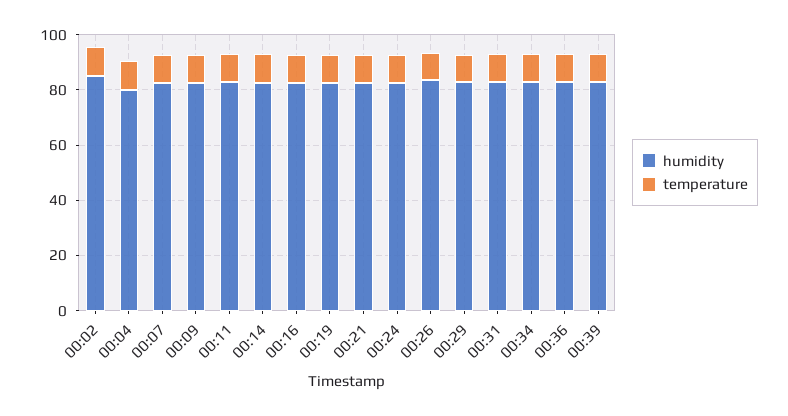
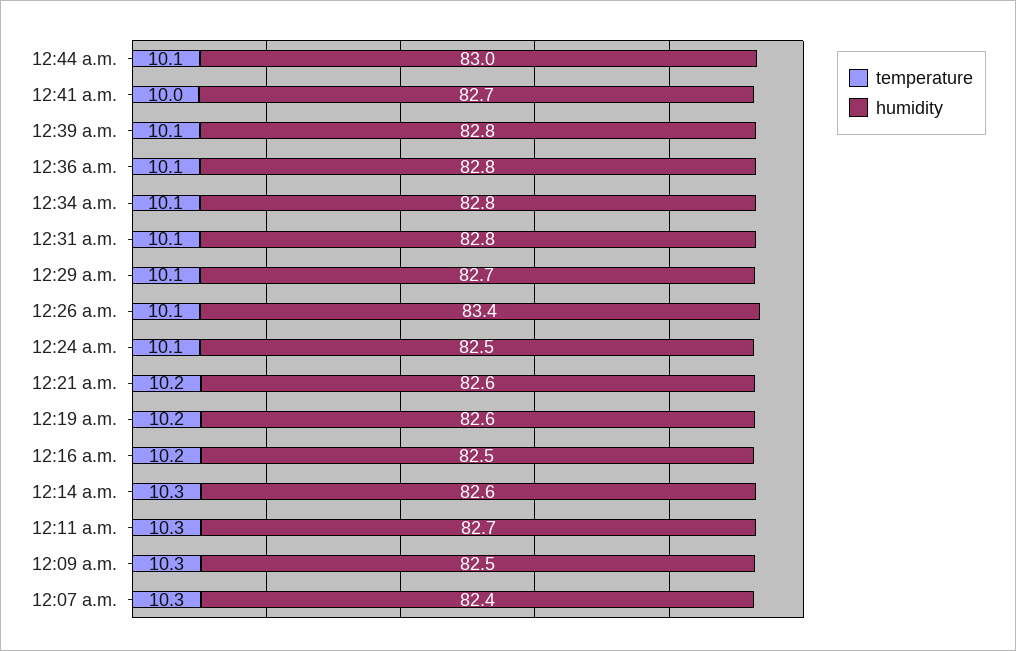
humidity, 00:02: 85 -> none
temperature, 00:02: 10 -> none
humidity, 00:04: 80 -> none
temperature, 00:04: 10 -> none
temperature, 12:44 a.m.: none -> 10.1
humidity, 12:44 a.m.: none -> 83
temperature, 12:41 a.m.: none -> 10
humidity, 12:41 a.m.: none -> 82.7

